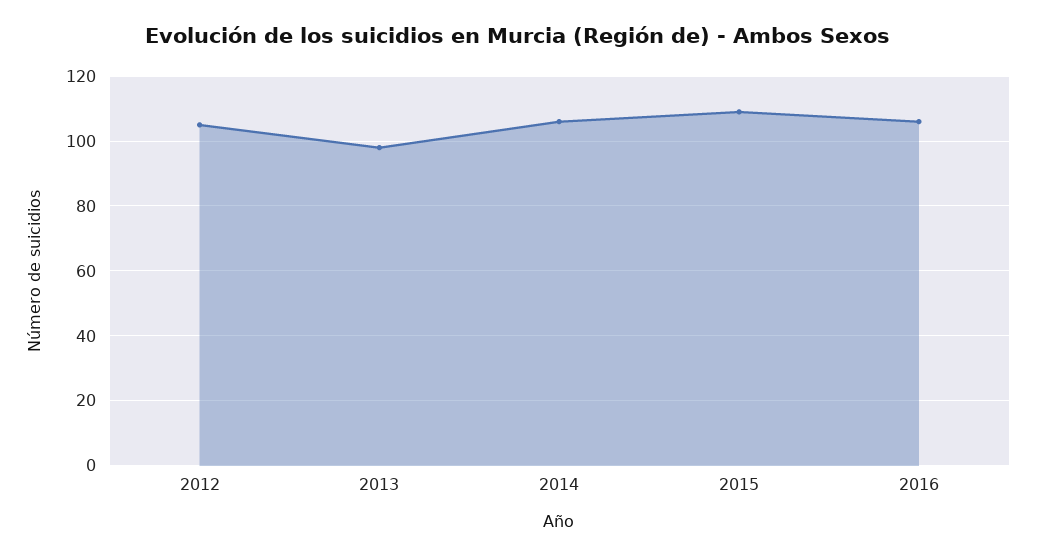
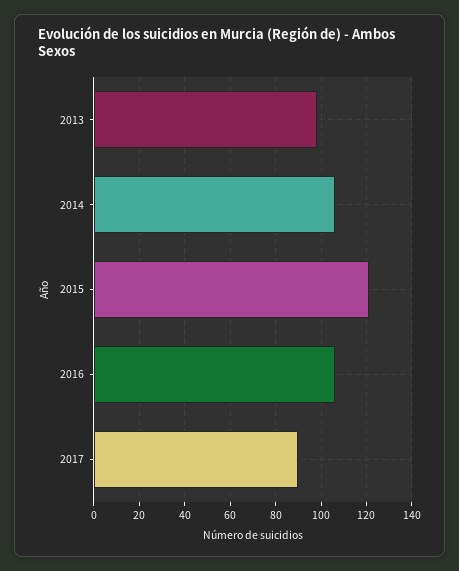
2012: 105 -> none
2015: 110 -> 120
2017: none -> 90

